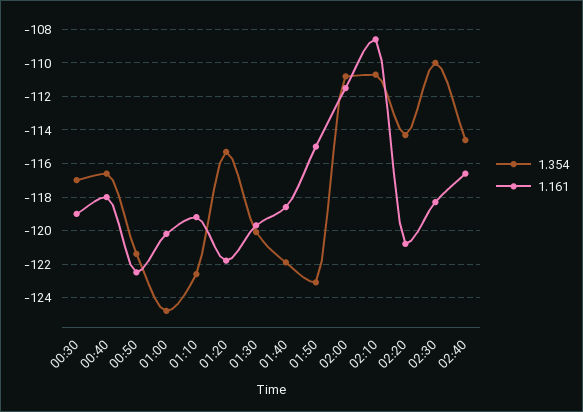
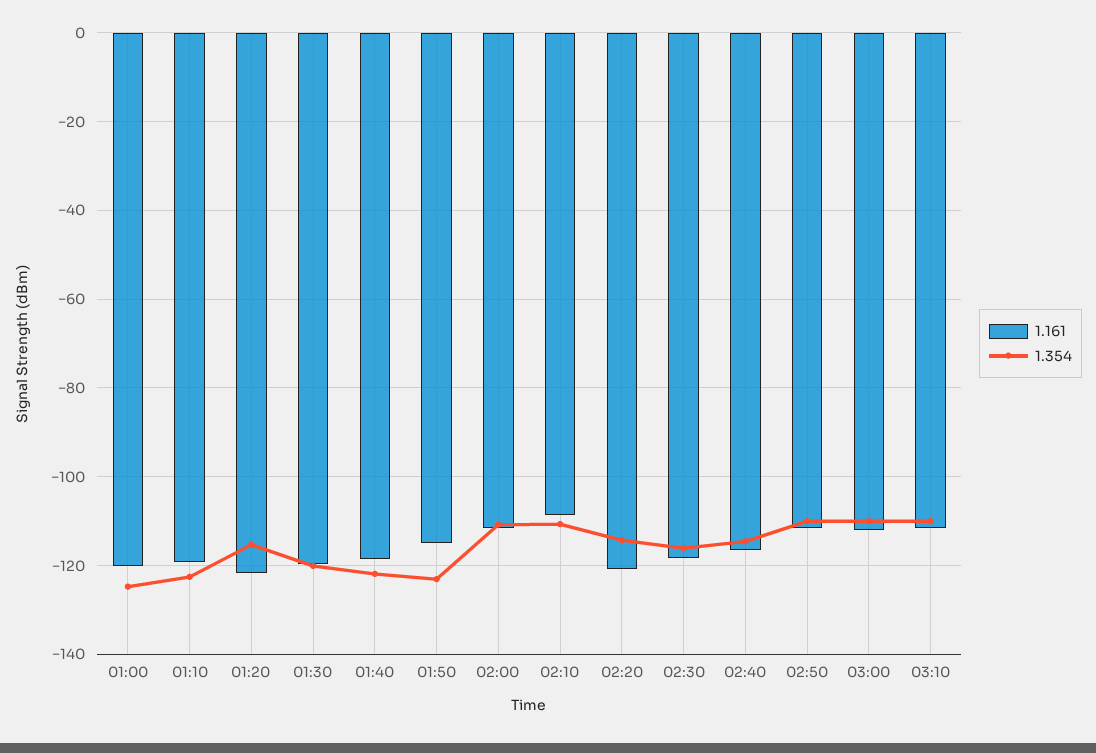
1.354, 00:30: -117 -> none
1.161, 00:30: -119 -> none
1.354, 00:40: -116.5 -> none
1.161, 00:40: -118 -> none
1.354, 00:50: -121.5 -> none
1.161, 00:50: -122.5 -> none
1.354, 02:30: -110 -> -116
1.161, 02:50: none -> -112
1.354, 02:50: none -> -110
1.161, 03:00: none -> -112
1.354, 03:00: none -> -110
1.161, 03:10: none -> -112
1.354, 03:10: none -> -110

